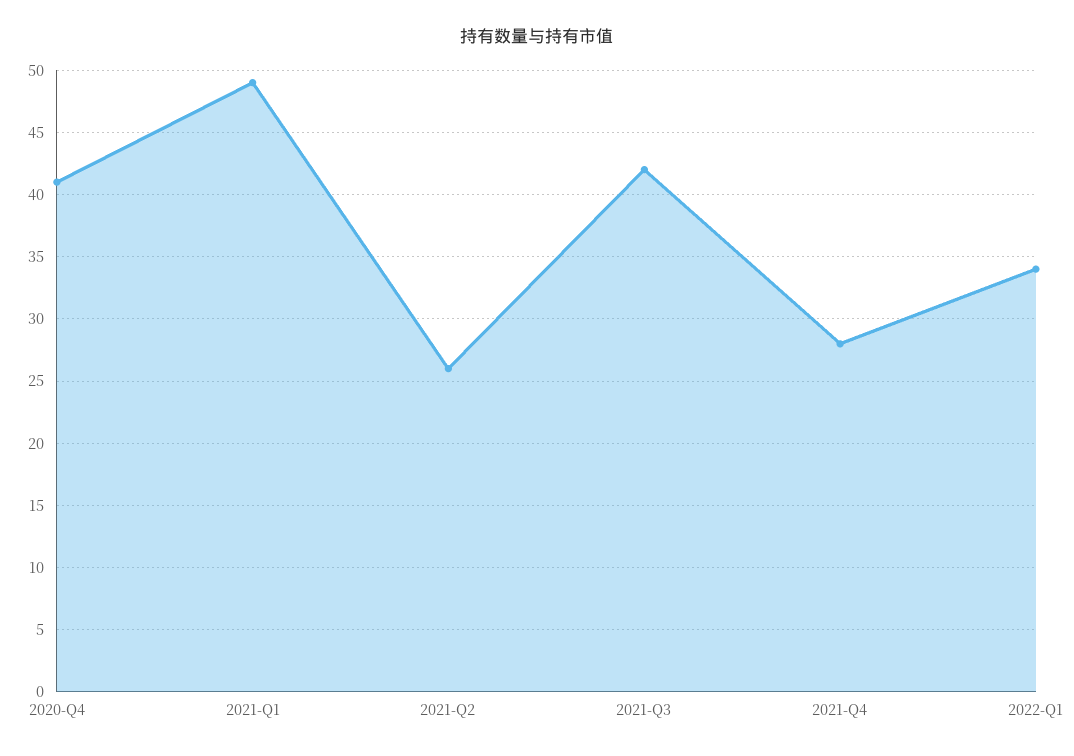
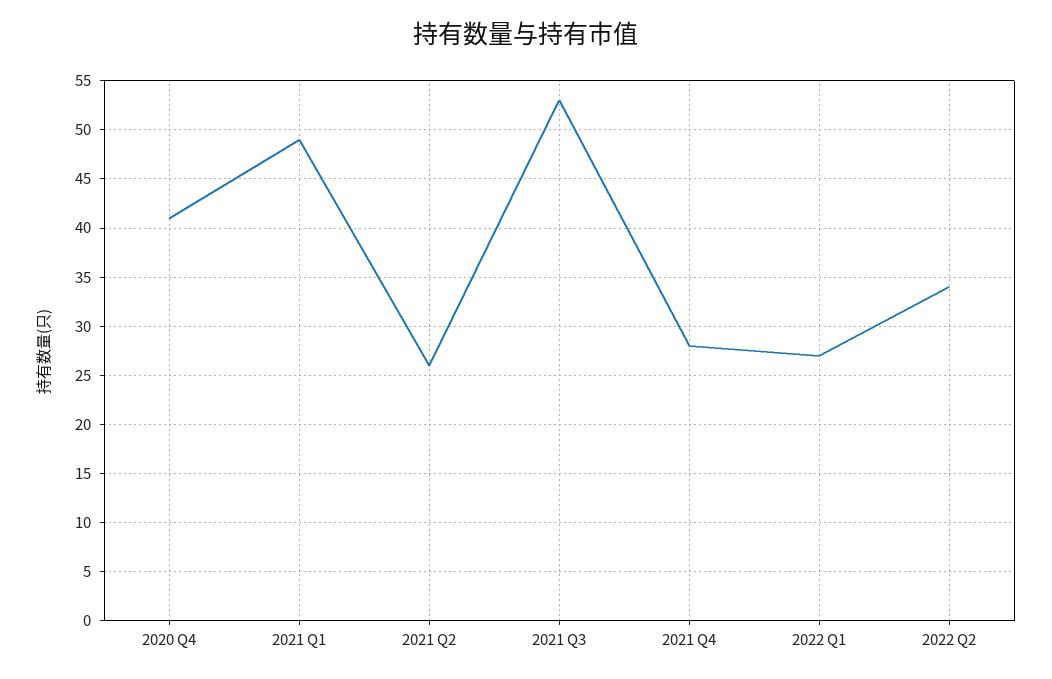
2021-Q3: 42 -> 53
2022-Q1: 34 -> 27
2022 Q2: none -> 34

